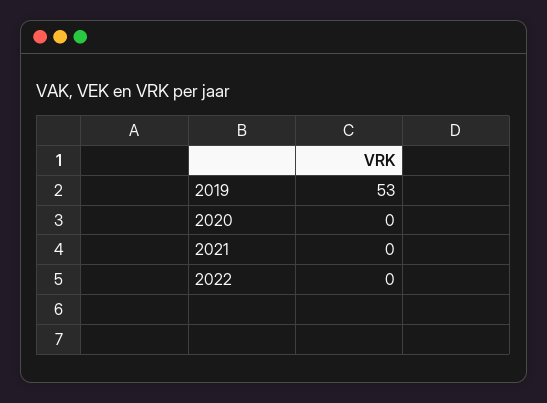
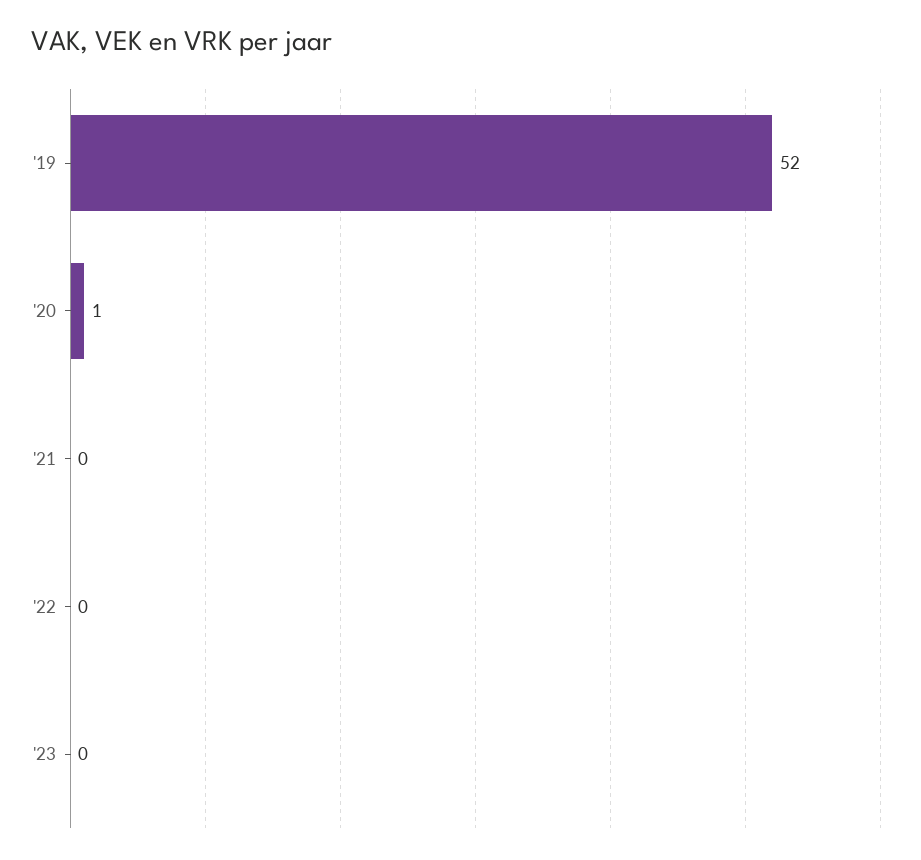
2019: 53 -> 52
2020: 0 -> 1
'23: none -> 0

